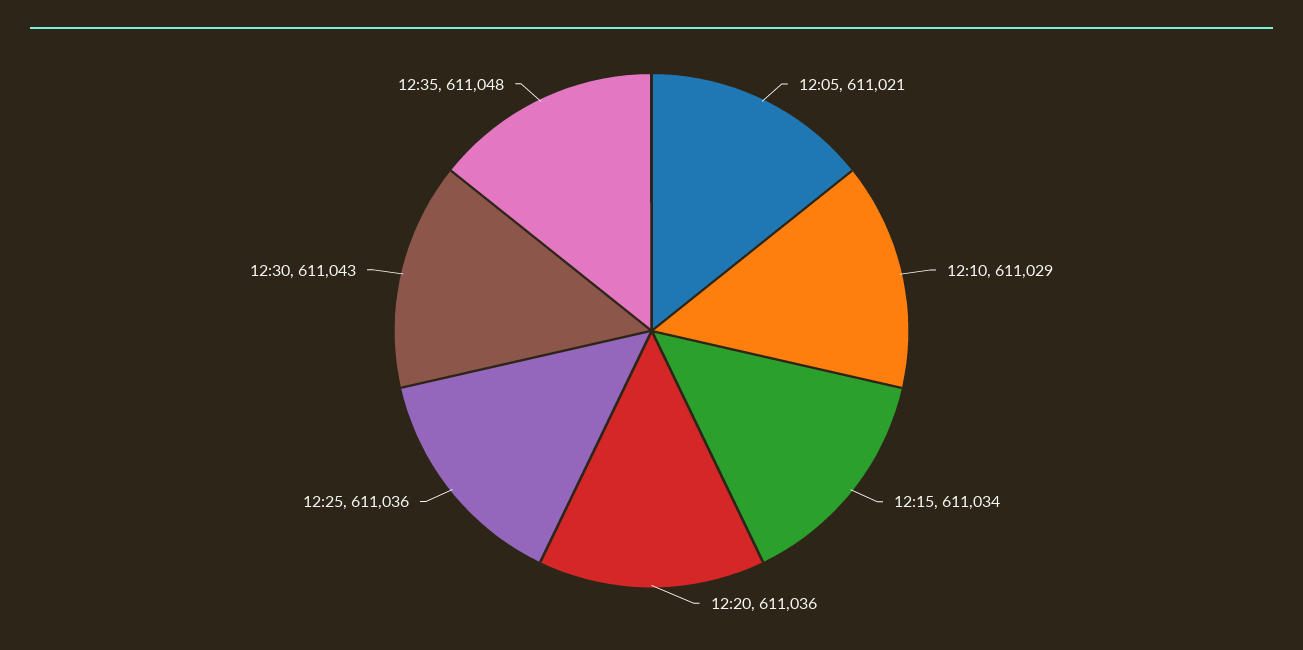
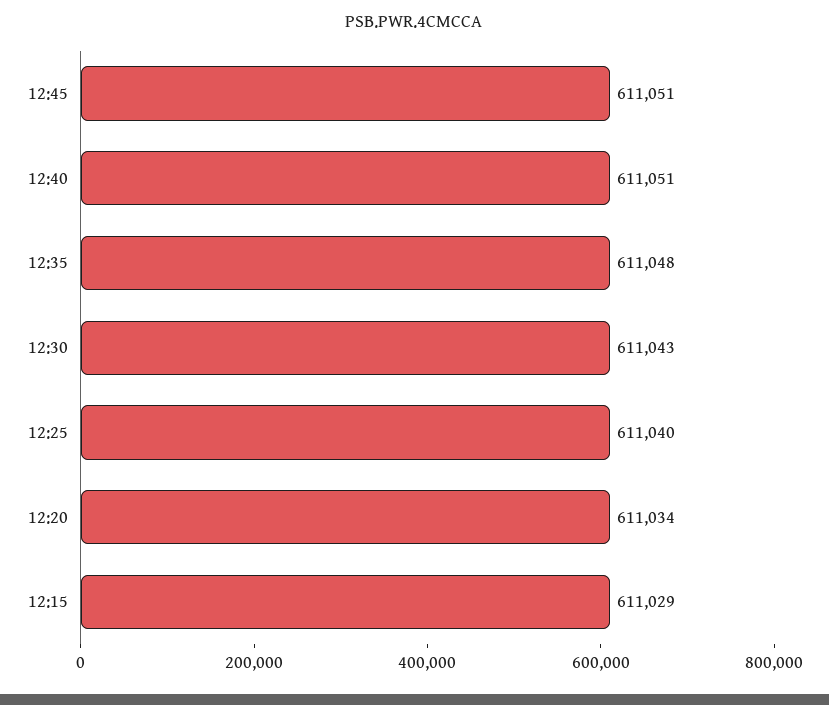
12:05: 611021 -> none
12:10: 611029 -> none
12:15: 611034 -> 611029
12:20: 611036 -> 611034
12:25: 611036 -> 611040
12:45: none -> 611051
12:40: none -> 611051

